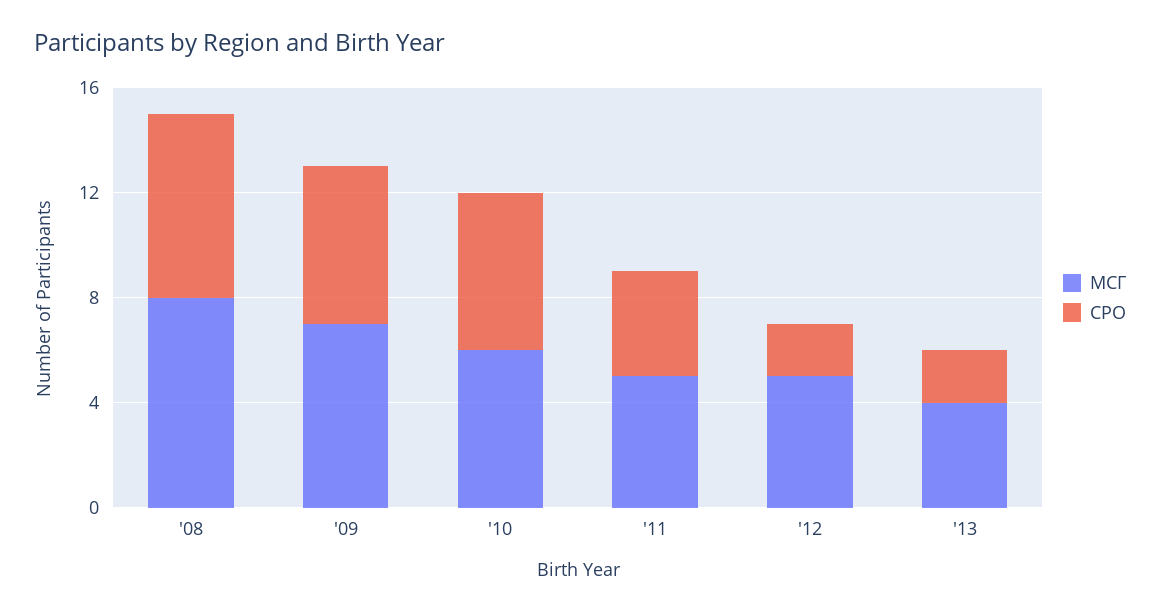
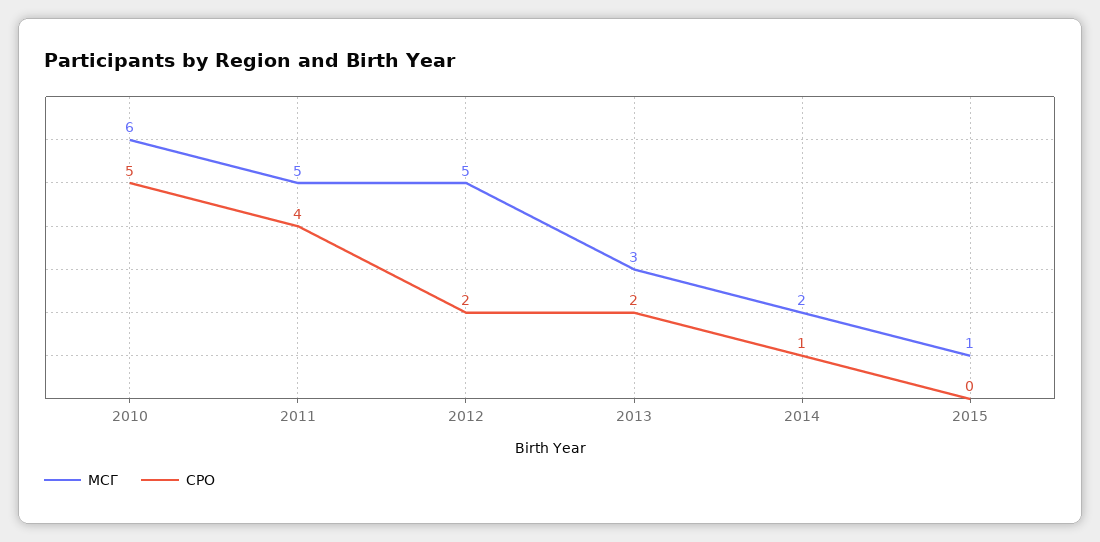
МСГ, '08: 8 -> none
СРО, '08: 7 -> none
МСГ, '09: 7 -> none
СРО, '09: 6 -> none
СРО, '10: 6 -> 5
МСГ, '13: 4 -> 3
МСГ, 2014: none -> 2
СРО, 2014: none -> 1
МСГ, 2015: none -> 1
СРО, 2015: none -> 0

